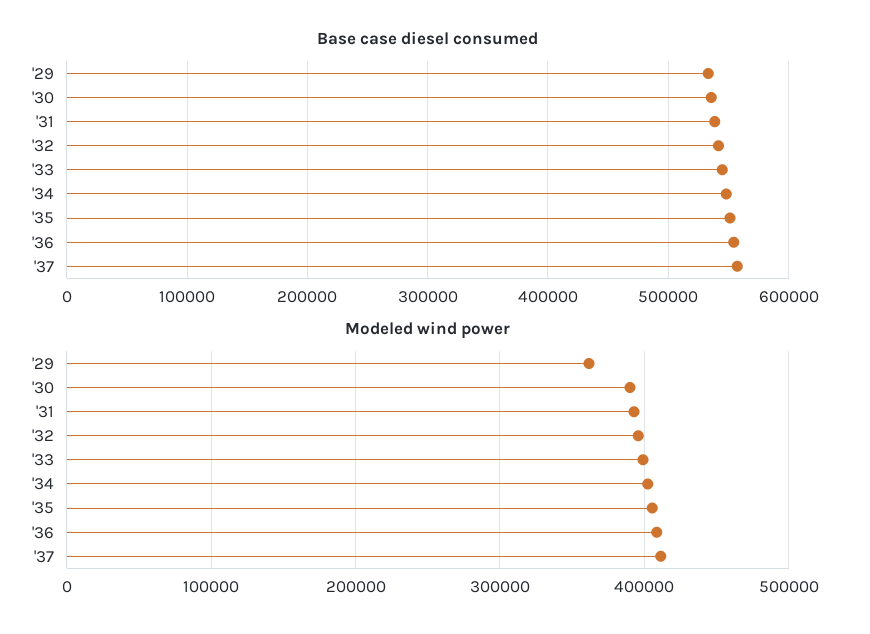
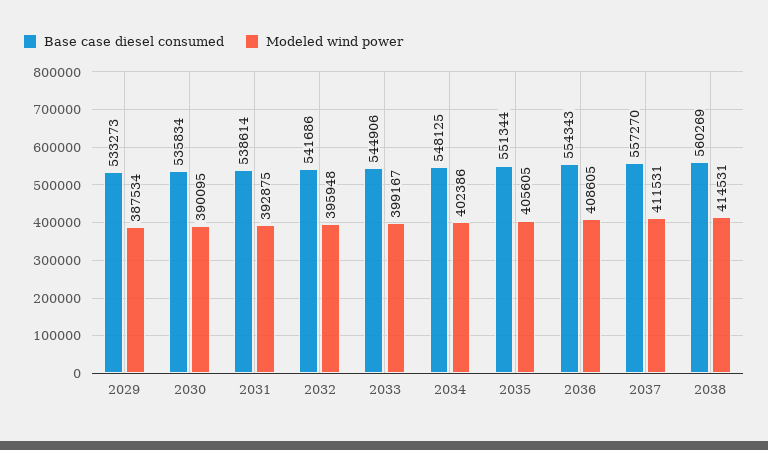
Modeled wind power, '29: 360000 -> 387534
Base case diesel consumed, 2038: none -> 560269
Modeled wind power, 2038: none -> 414531

